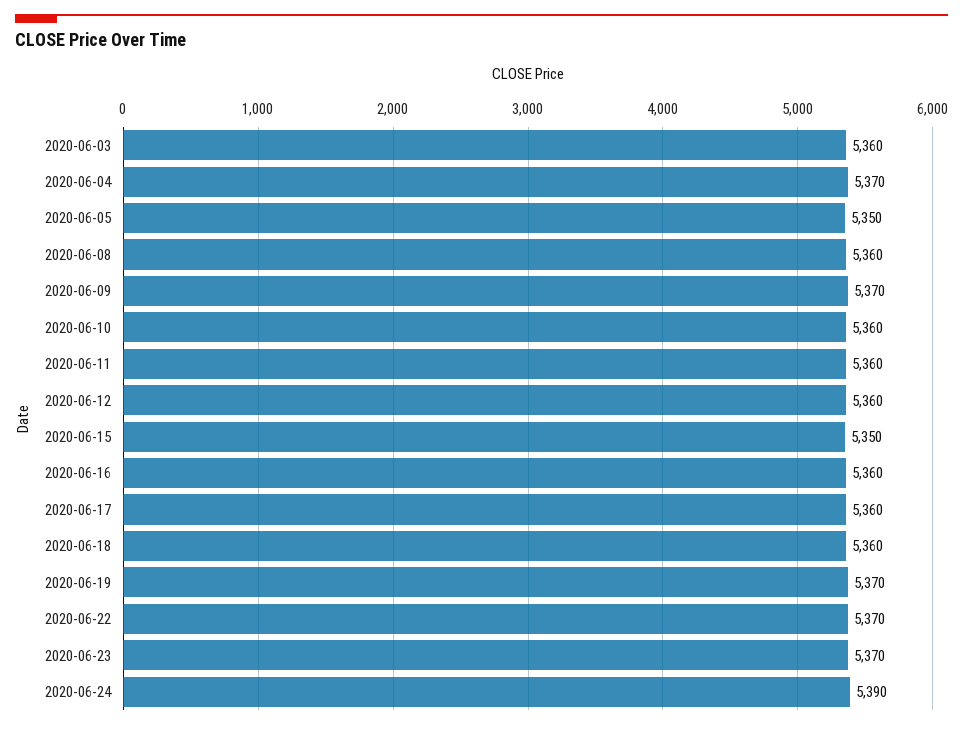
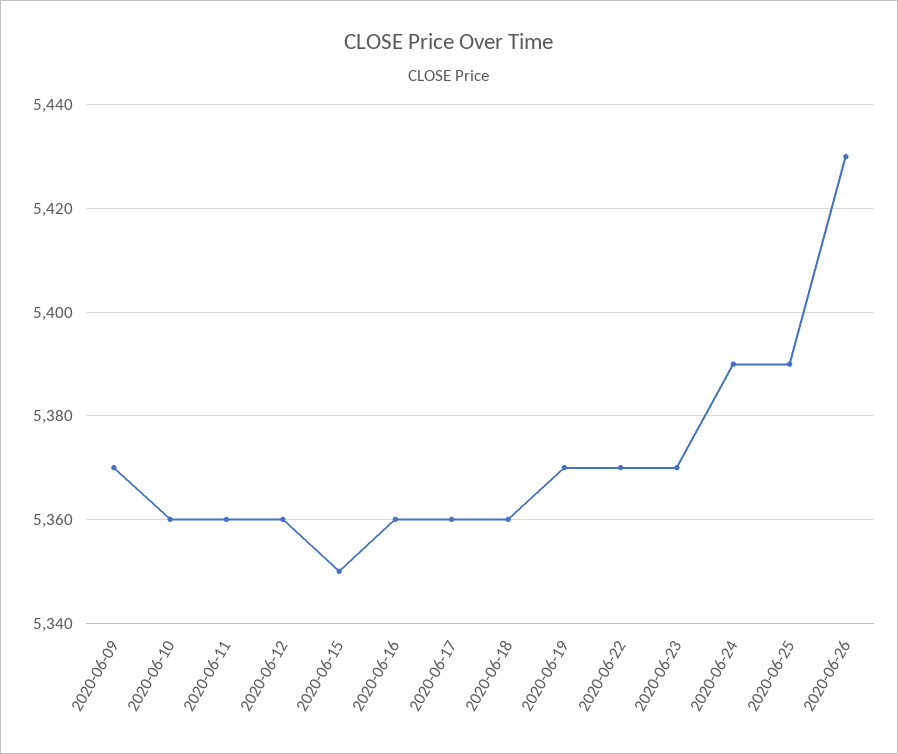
2020-06-03: 5360 -> none
2020-06-04: 5370 -> none
2020-06-05: 5350 -> none
2020-06-08: 5360 -> none
2020-06-25: none -> 5390
2020-06-26: none -> 5430

